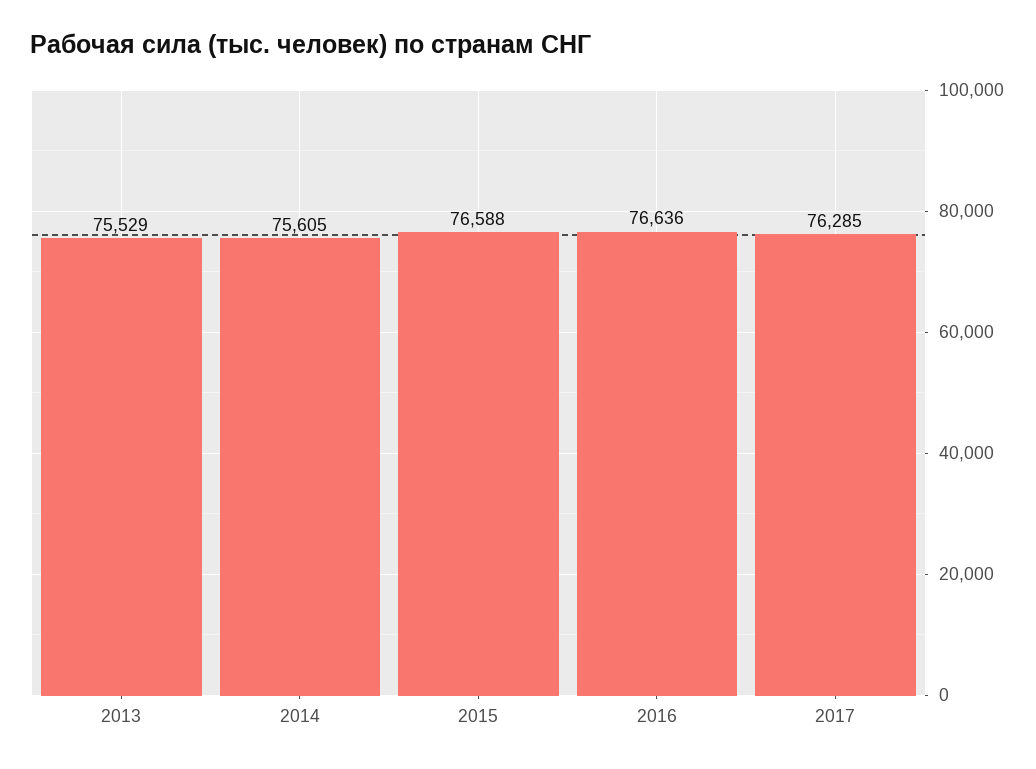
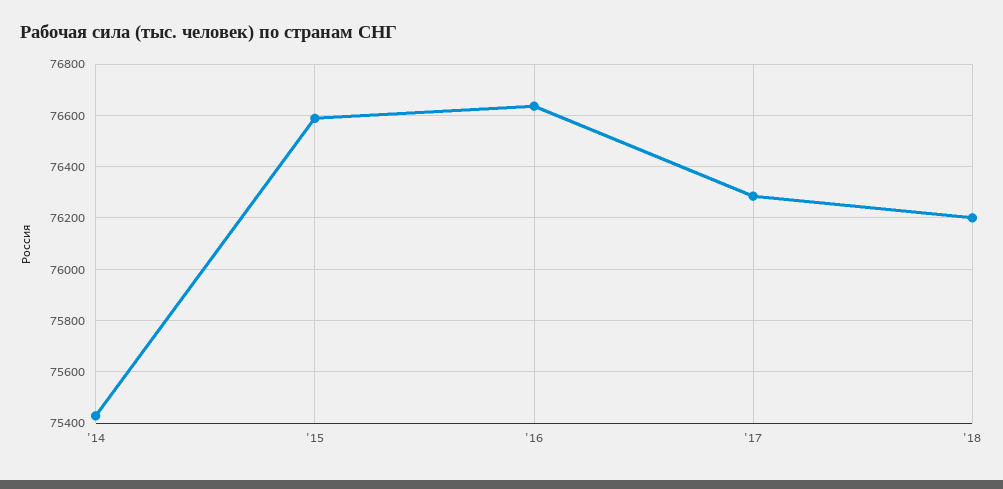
2013: 75529 -> none
2014: 75605 -> 75425
'18: none -> 76200

